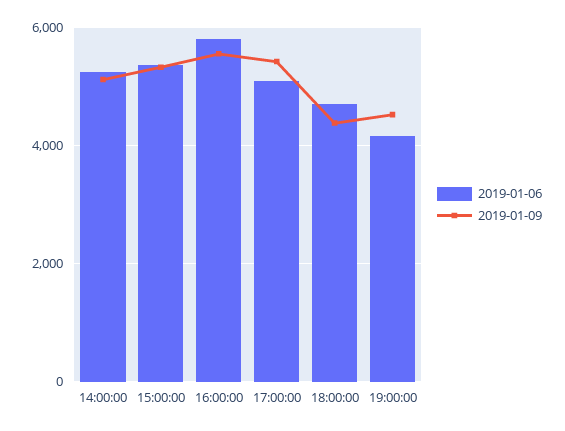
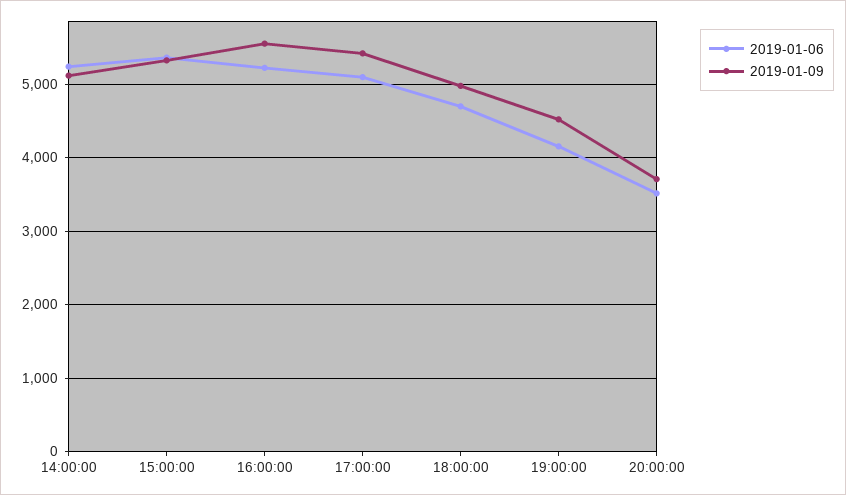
2019-01-06, 16:00:00: 5800 -> 5200
2019-01-09, 18:00:00: 4400 -> 5000
2019-01-06, 20:00:00: none -> 3500
2019-01-09, 20:00:00: none -> 3700

